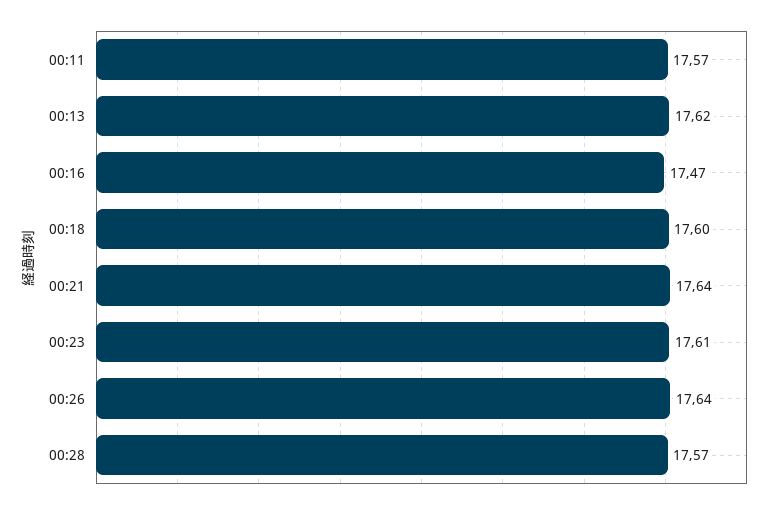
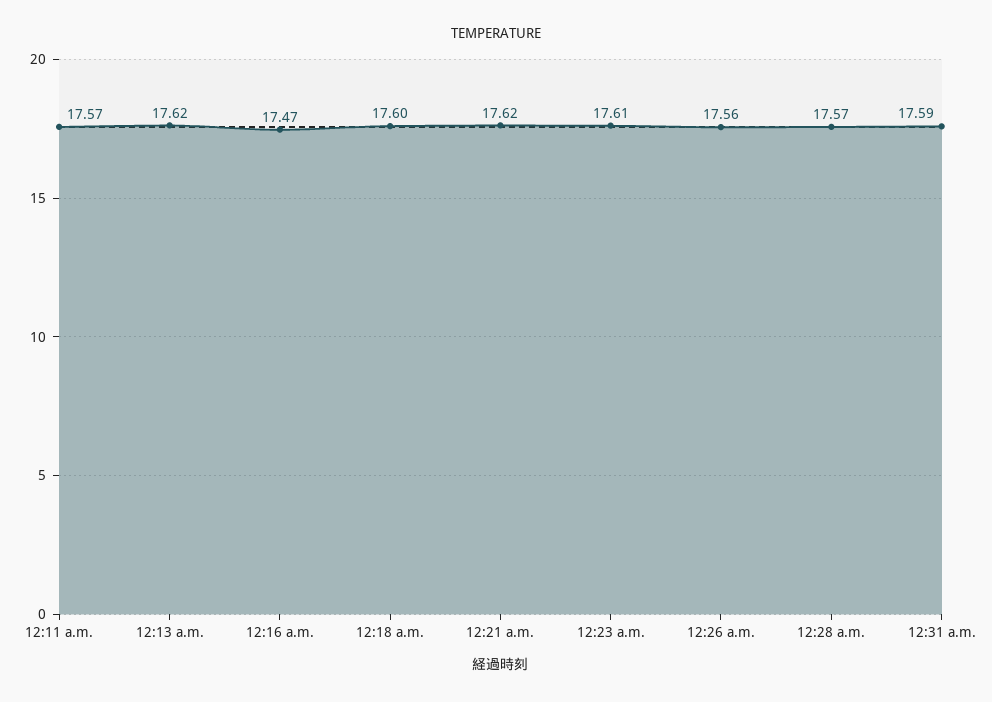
00:21: 17.64 -> 17.62
00:26: 17.64 -> 17.56
12:31 a.m.: none -> 17.59

